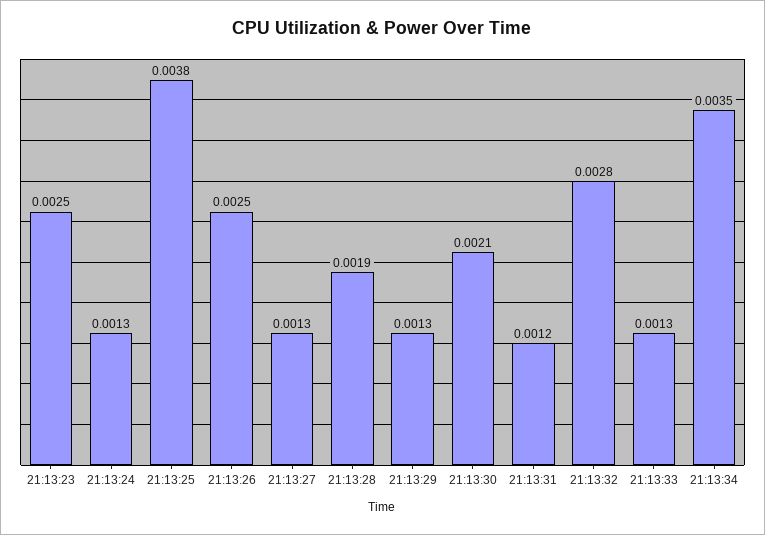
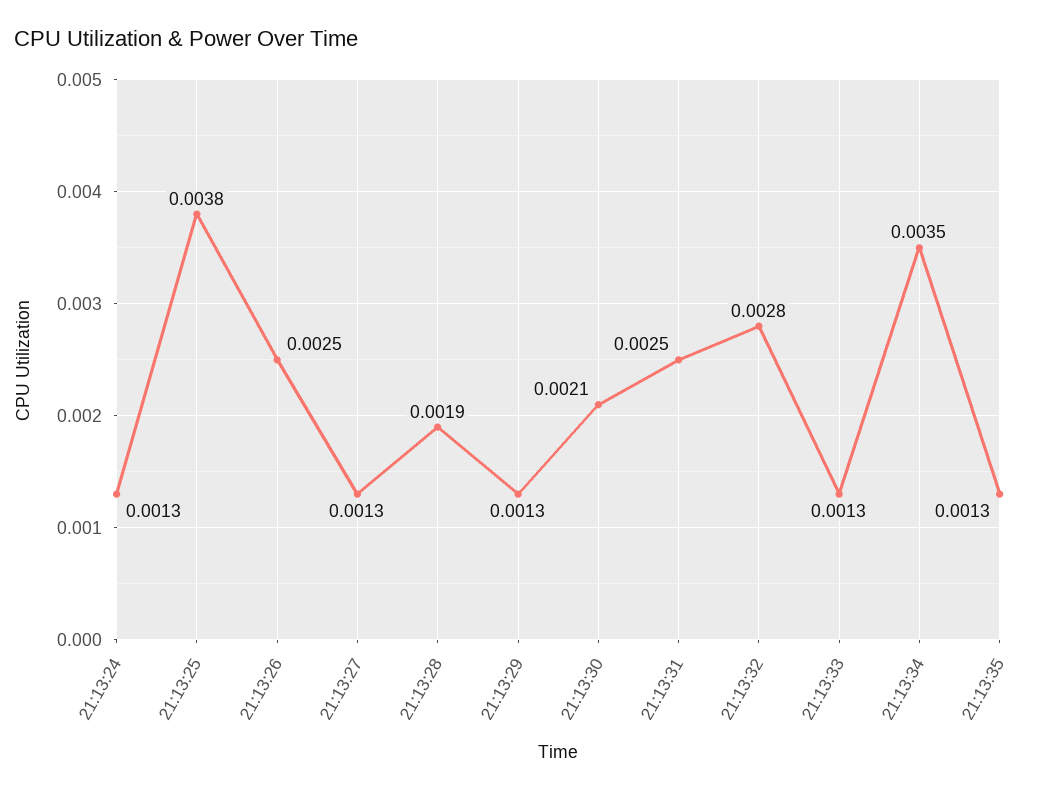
21:13:23: 0.0025 -> none
21:13:31: 0.0012 -> 0.0025
21:13:35: none -> 0.0013

